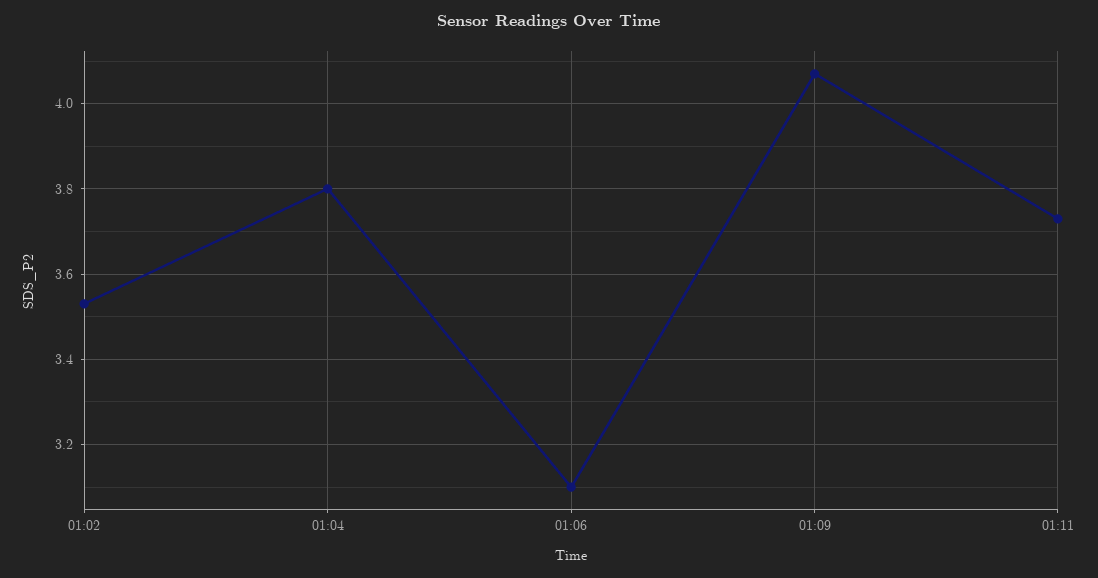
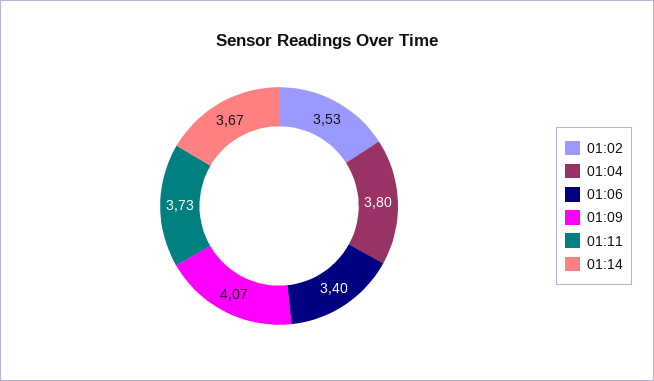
01:06: 3.1 -> 3.4
01:14: none -> 3.67

